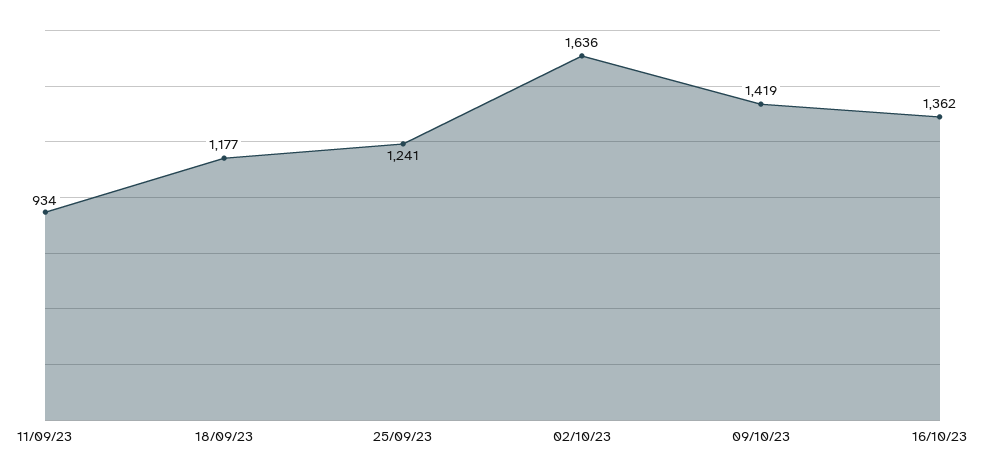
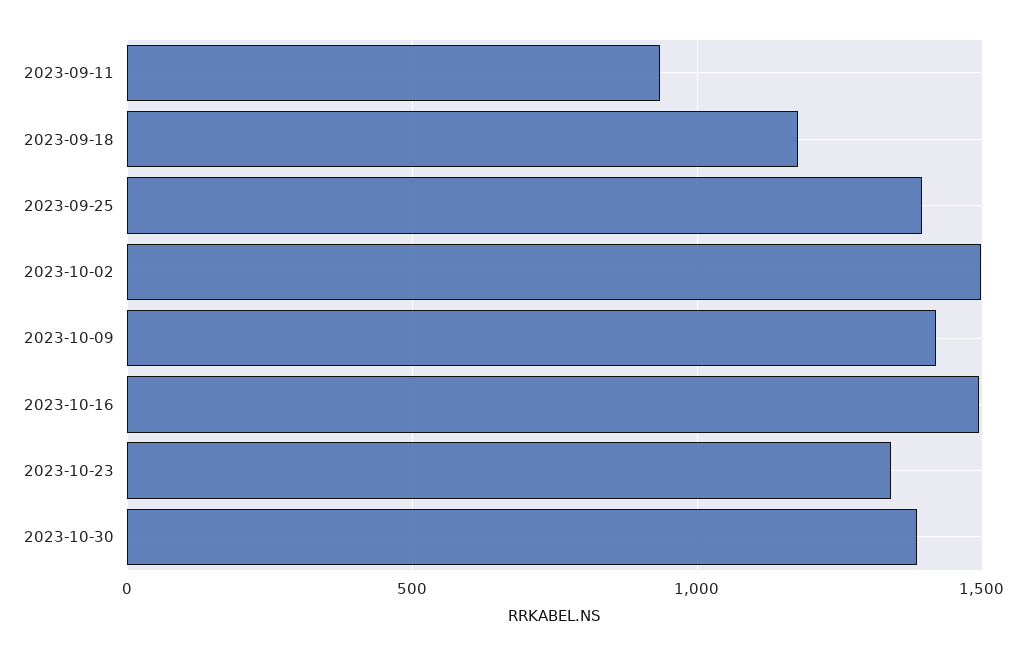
25/09/23: 1241 -> 1400
02/10/23: 1636 -> 1500
16/10/23: 1362 -> 1500
2023-10-23: none -> 1350
2023-10-30: none -> 1400

